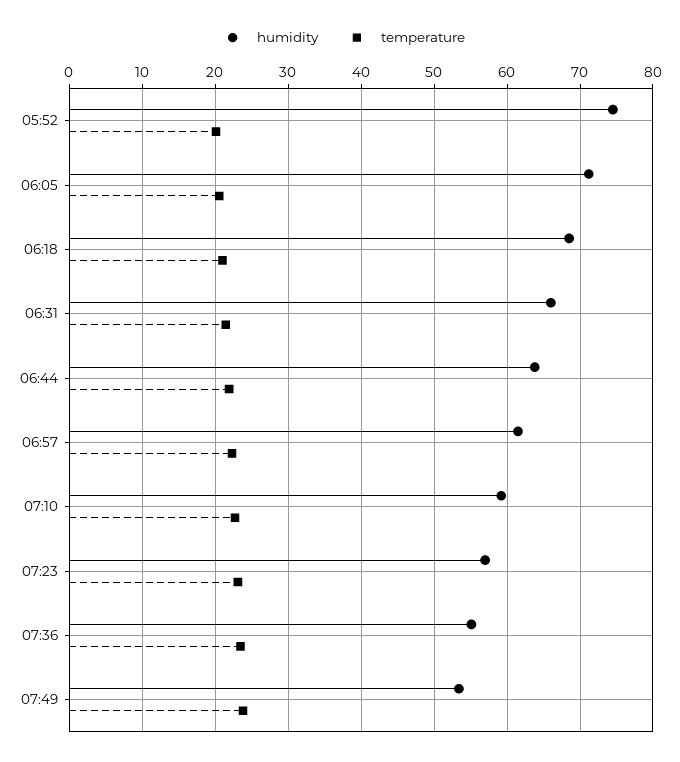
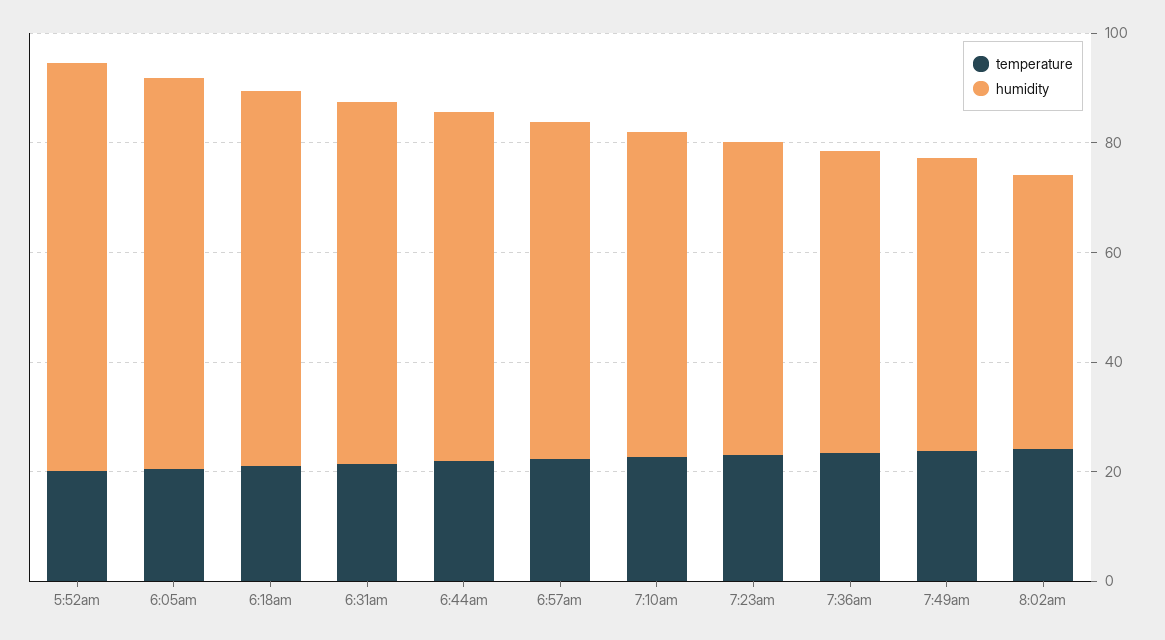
temperature, 8:02am: none -> 25
humidity, 8:02am: none -> 50

